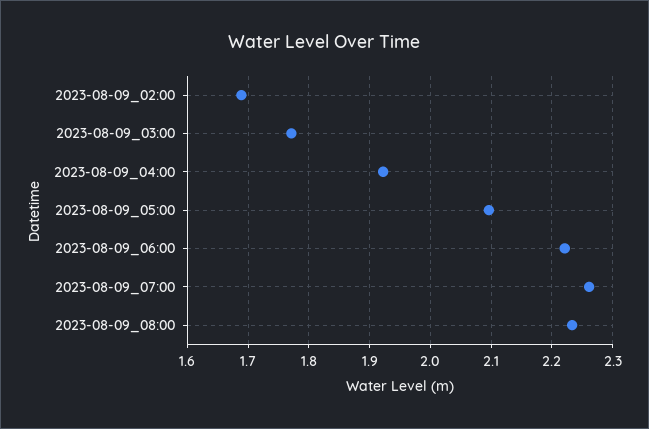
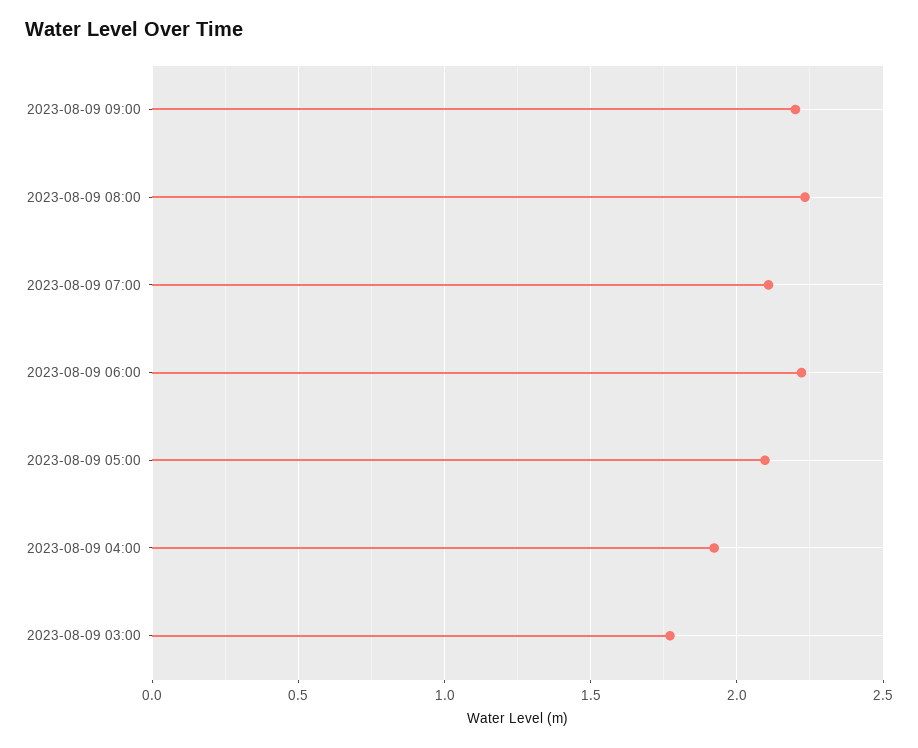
2023-08-09_02:00: 1.69 -> none
2023-08-09_07:00: 2.26 -> 2.1
2023-08-09 09:00: none -> 2.2

